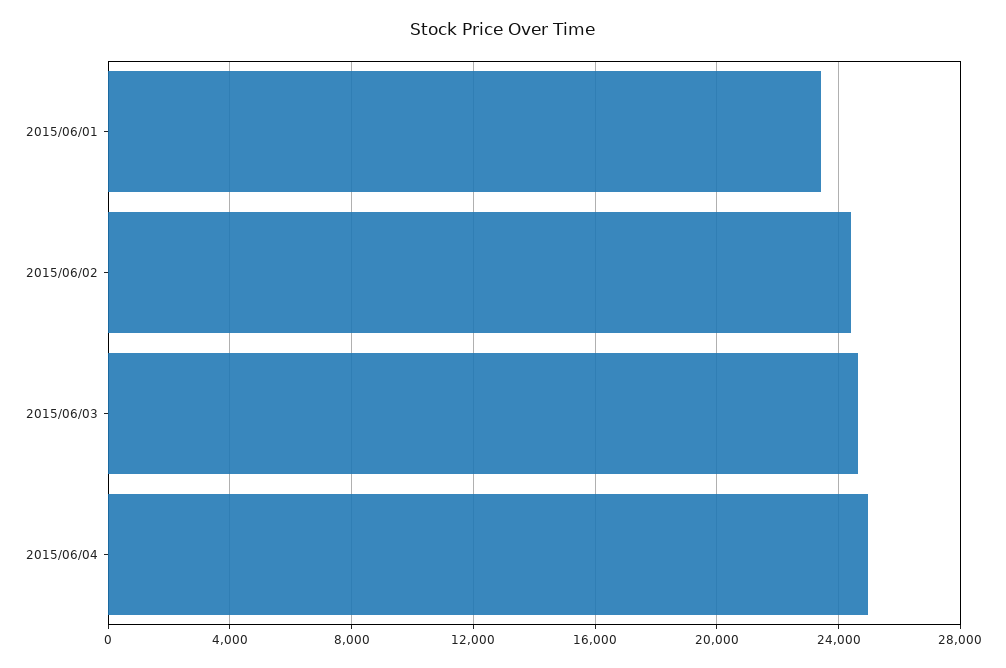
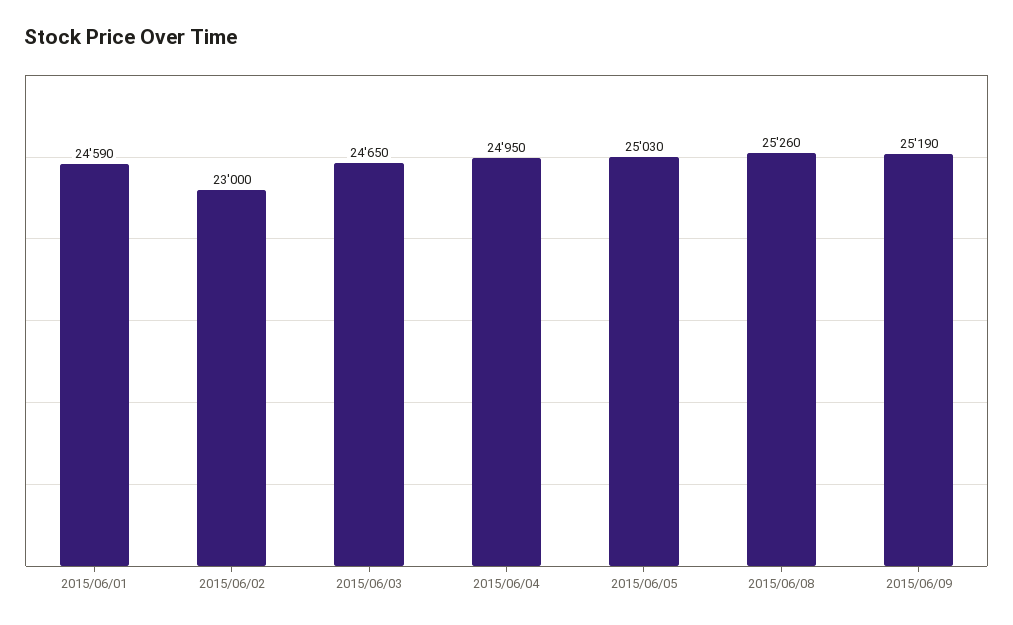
2015/06/01: 23500 -> 24590
2015/06/02: 24500 -> 23000
2015/06/05: none -> 25030
2015/06/08: none -> 25260
2015/06/09: none -> 25190

